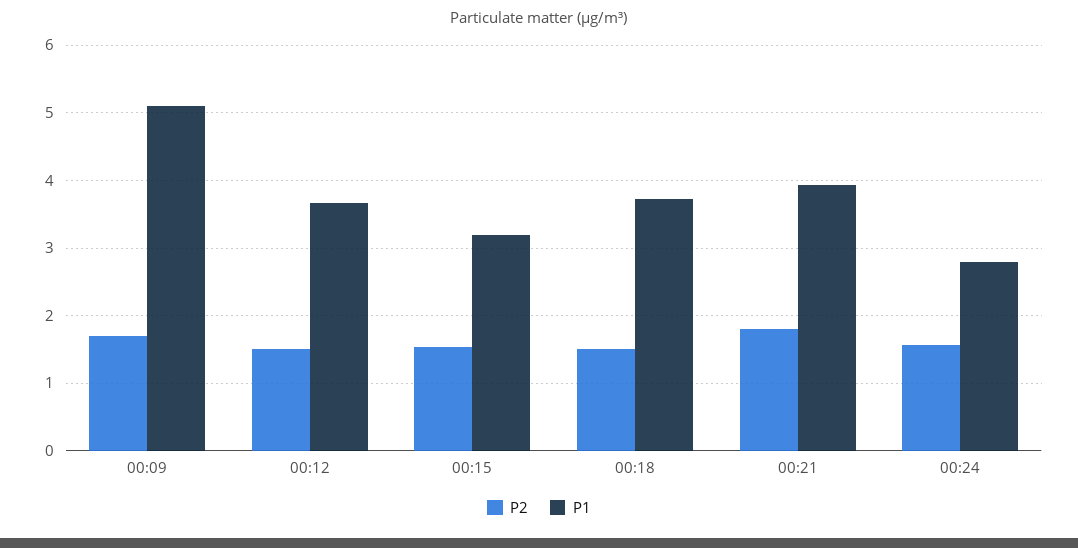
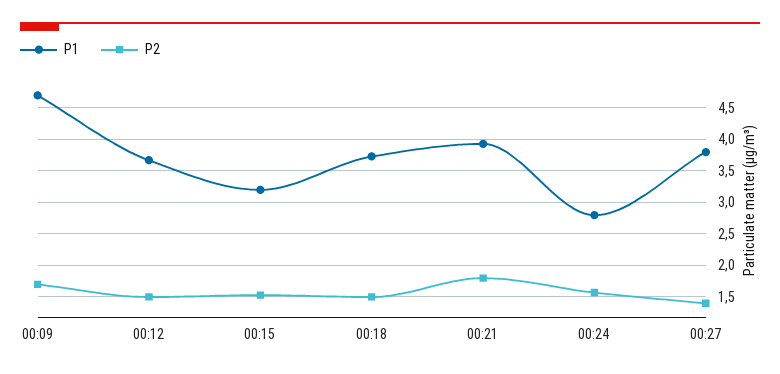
P1, 00:09: 5.1 -> 4.7
P1, 00:27: none -> 3.8
P2, 00:27: none -> 1.4

